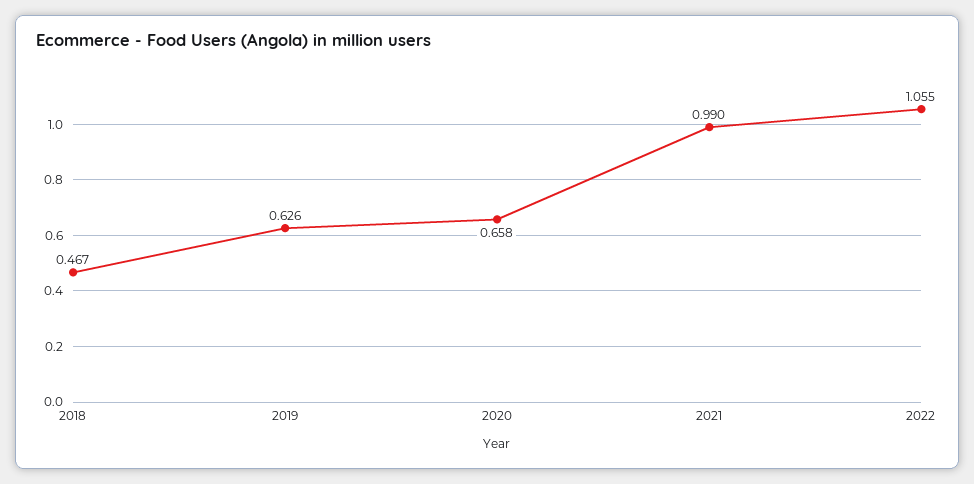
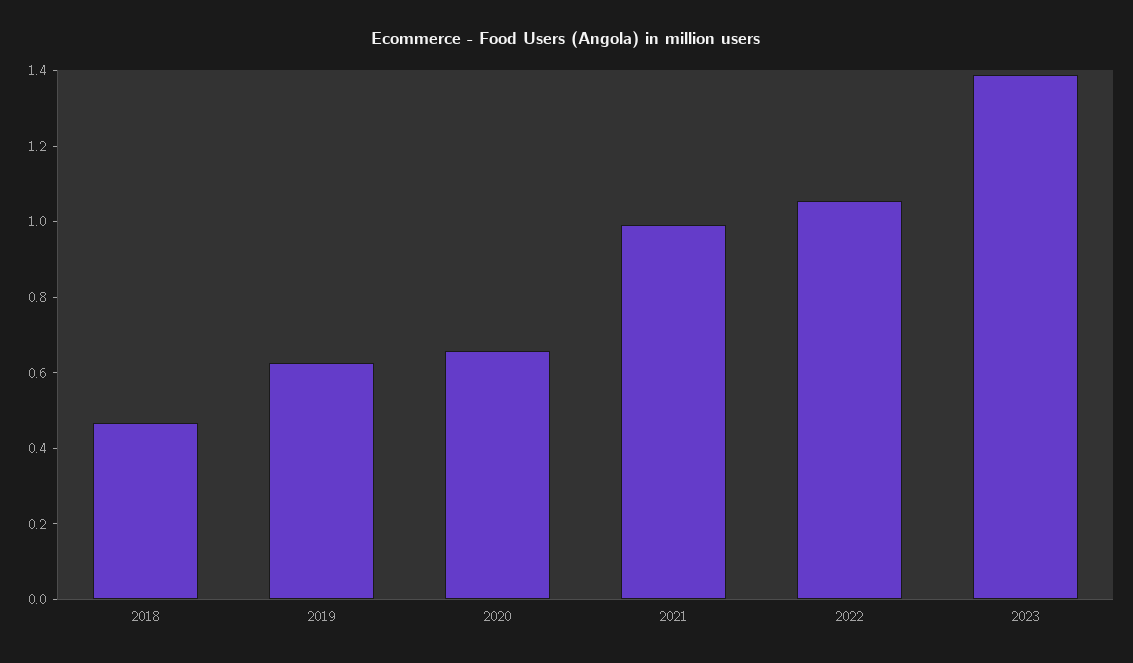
2023: none -> 1.4

